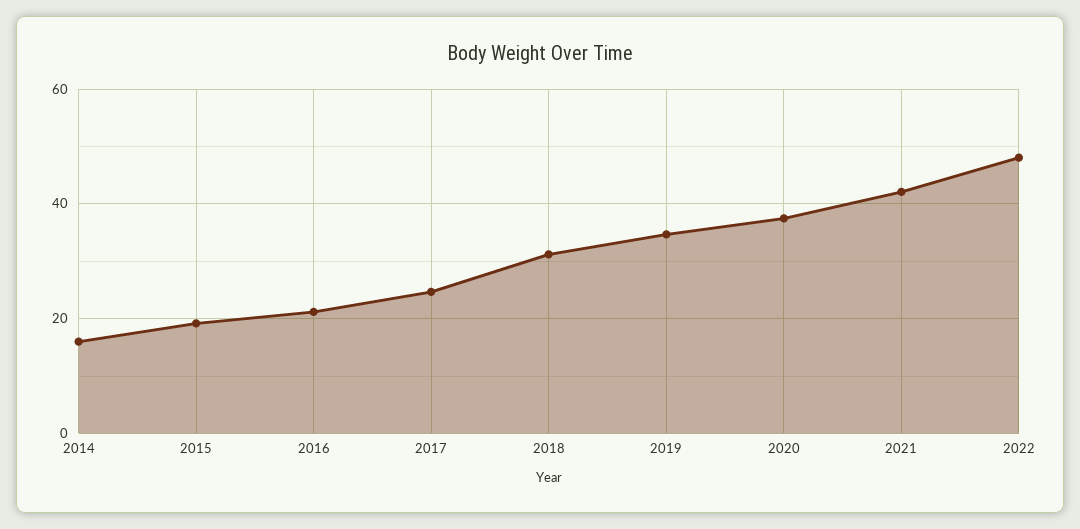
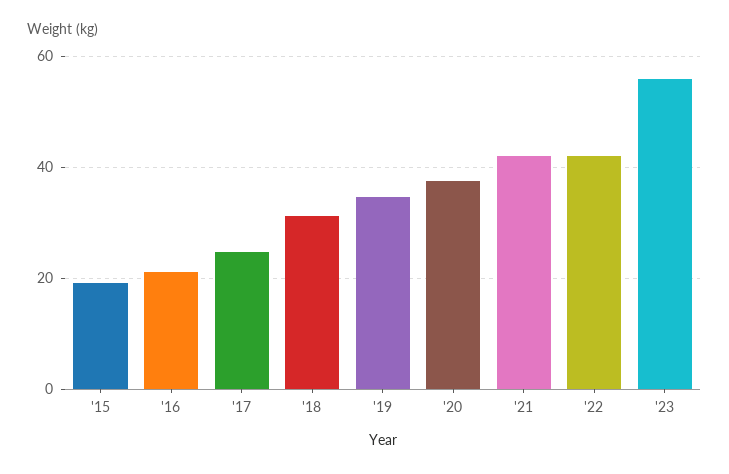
2014: 16 -> none
2022: 48 -> 42
'23: none -> 56

